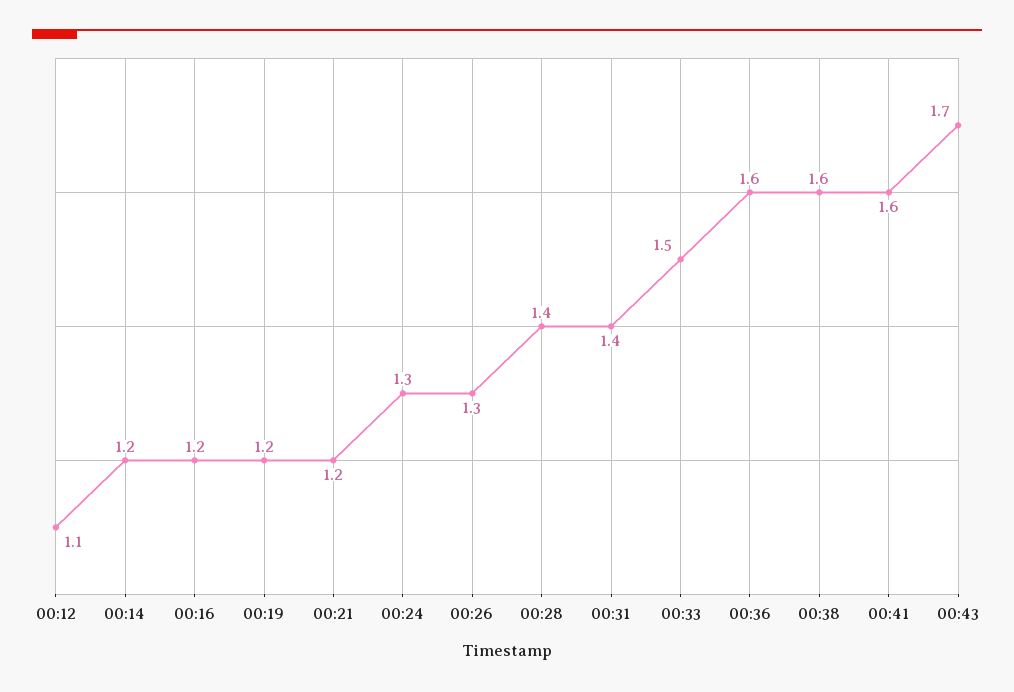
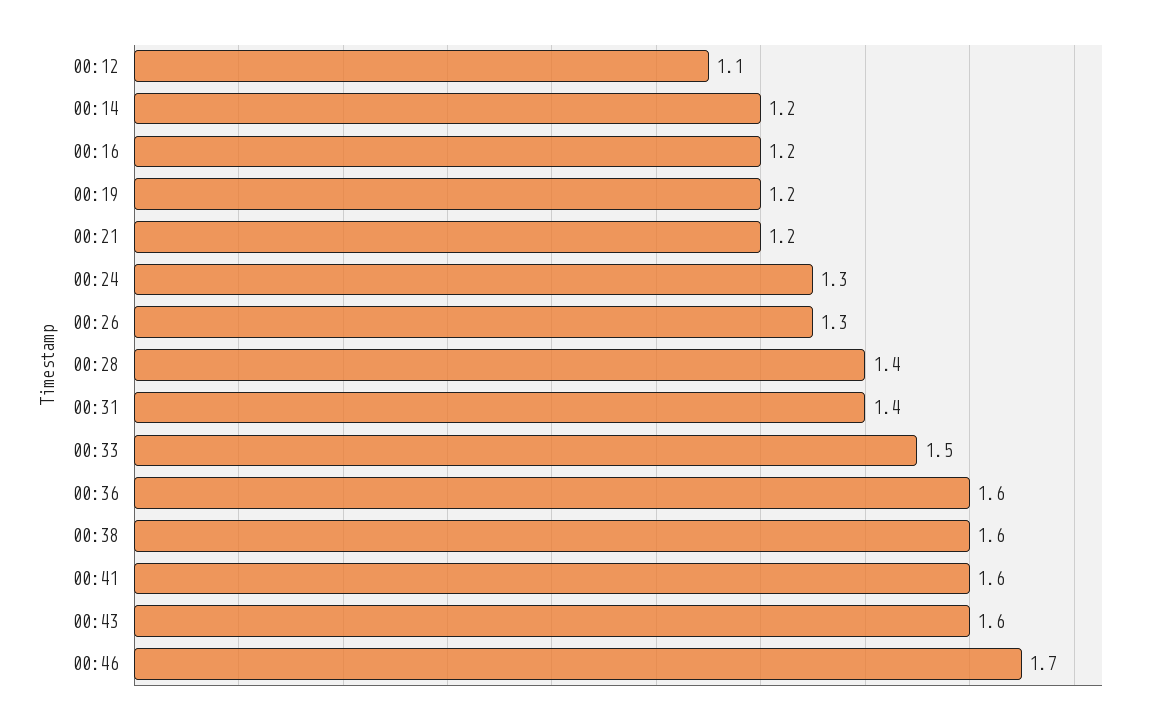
00:43: 1.7 -> 1.6
00:46: none -> 1.7

